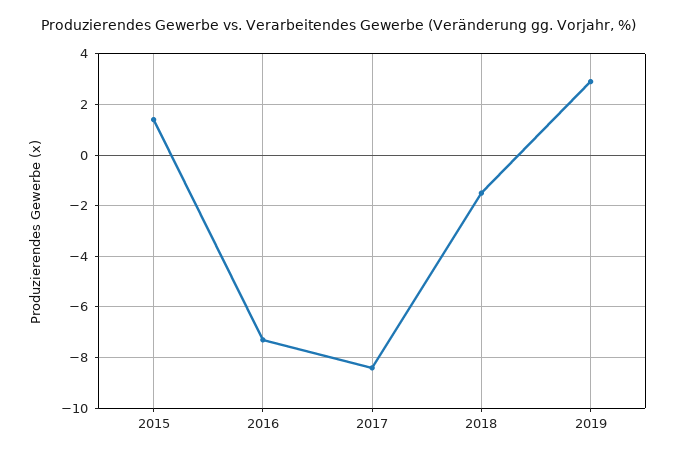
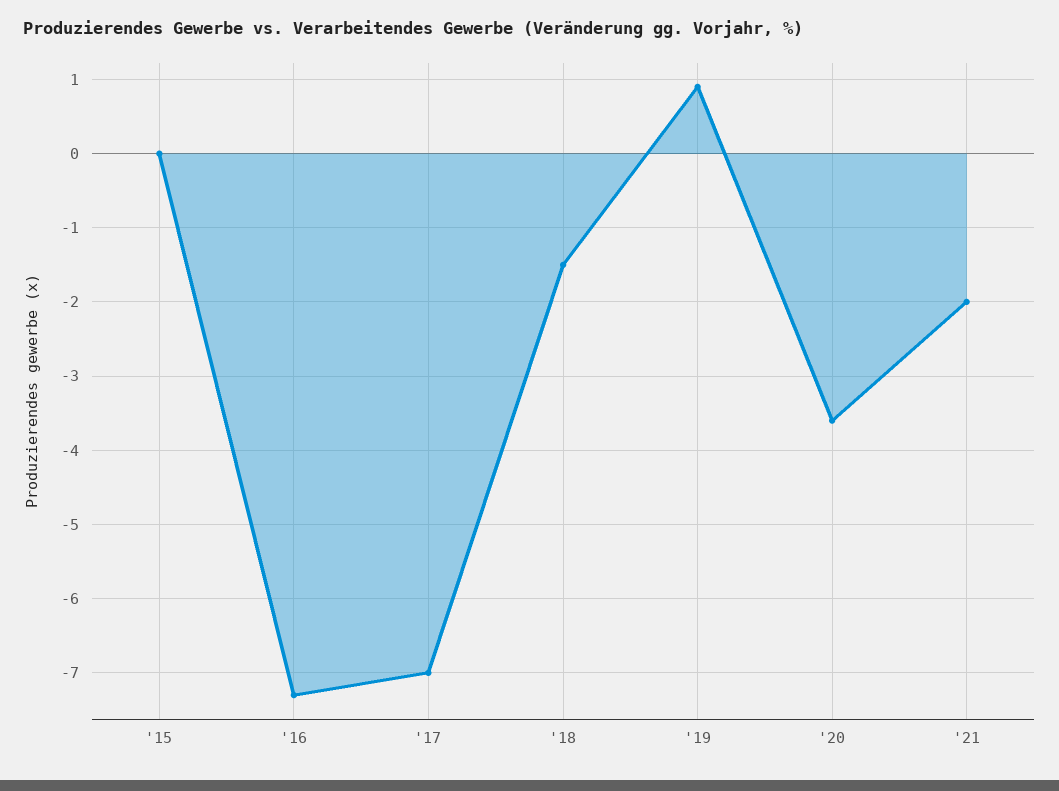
2015: 1.5 -> 0
2017: -8.5 -> -7
2019: 3 -> 0.9
'20: none -> -3.6
'21: none -> -2

